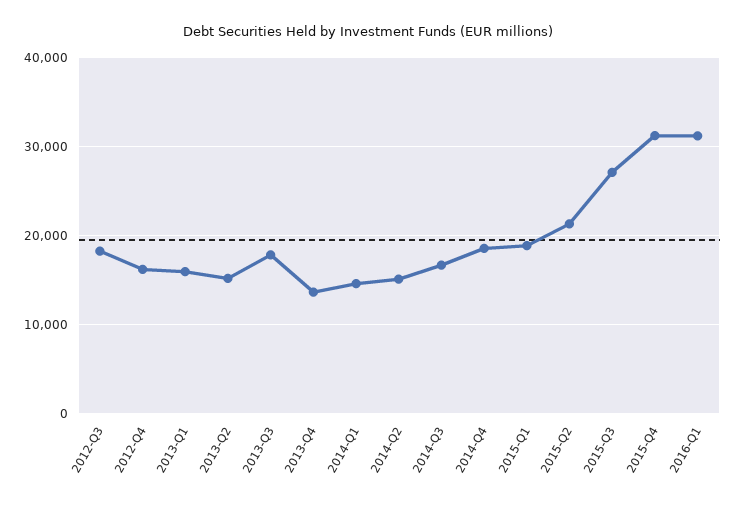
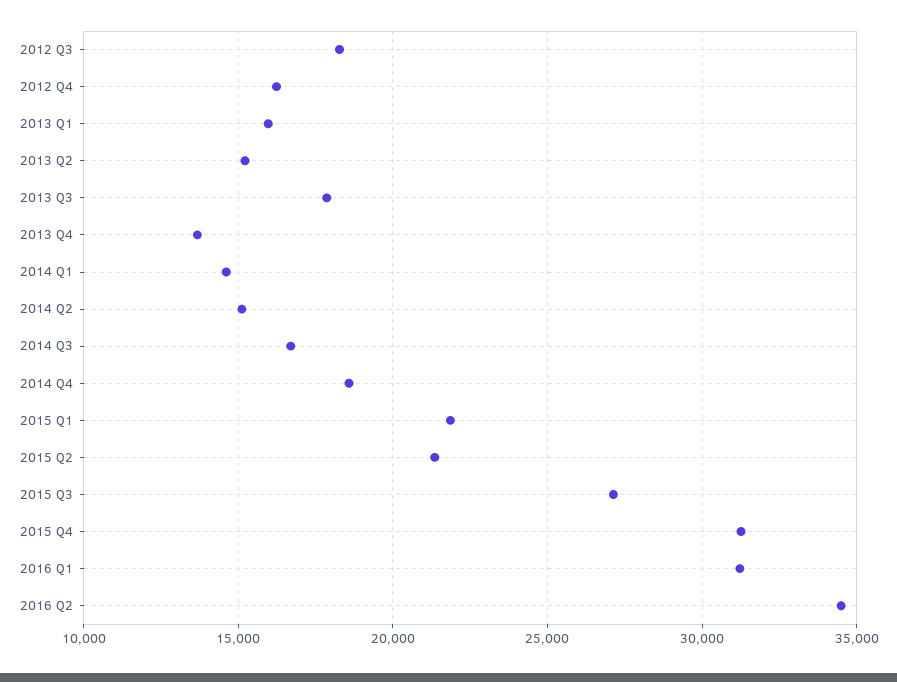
2015-Q1: 19000 -> 22000
2016 Q2: none -> 34500

